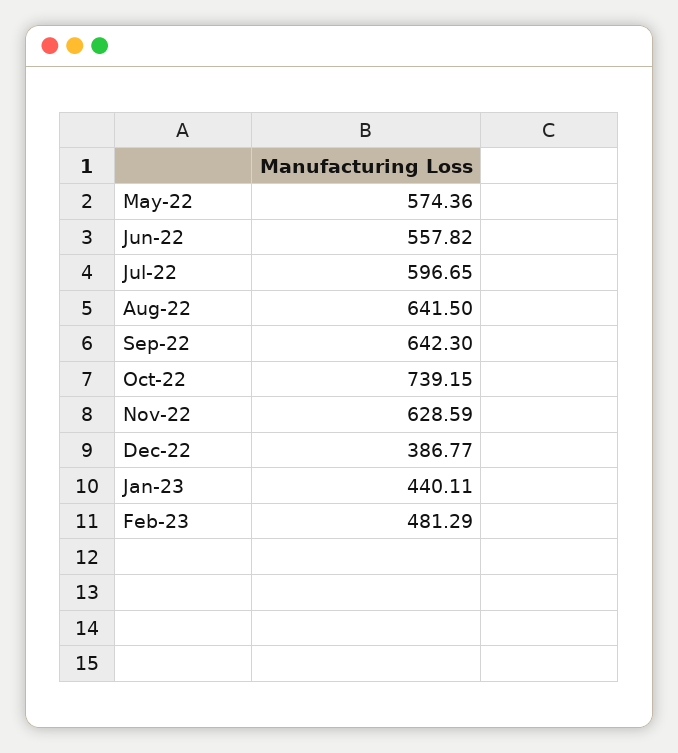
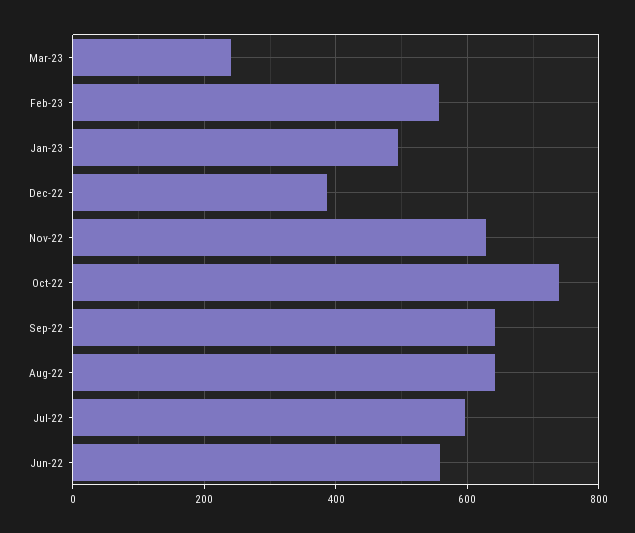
May-22: 574.36 -> none
Jan-23: 440.11 -> 500
Feb-23: 481.29 -> 560
Mar-23: none -> 240

